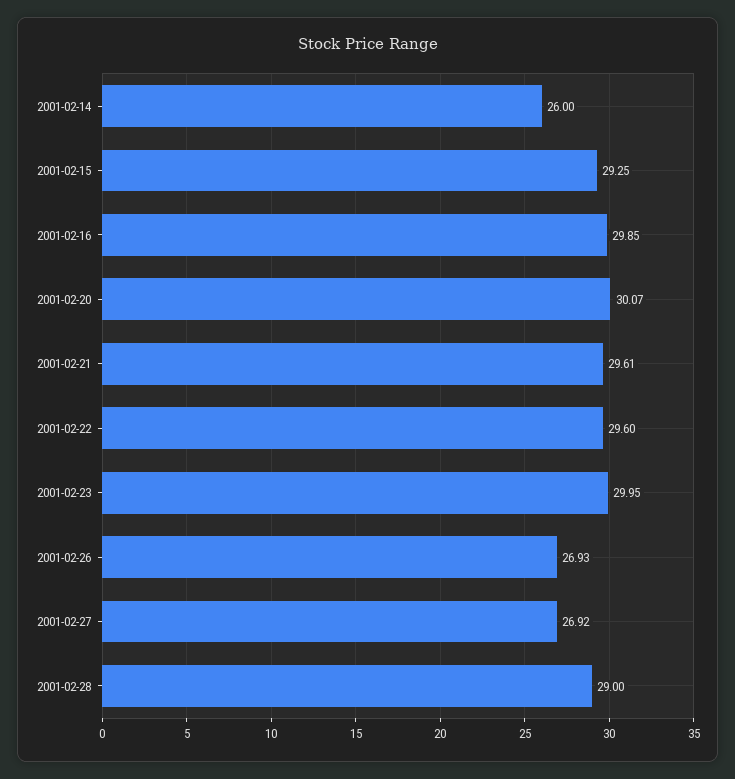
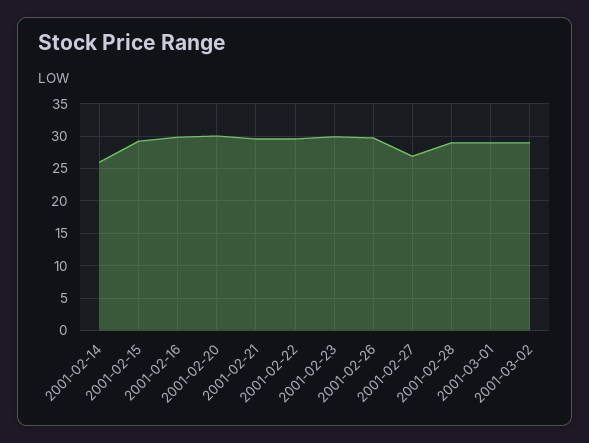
2001-02-26: 26.93 -> 30
2001-03-01: none -> 29
2001-03-02: none -> 29

